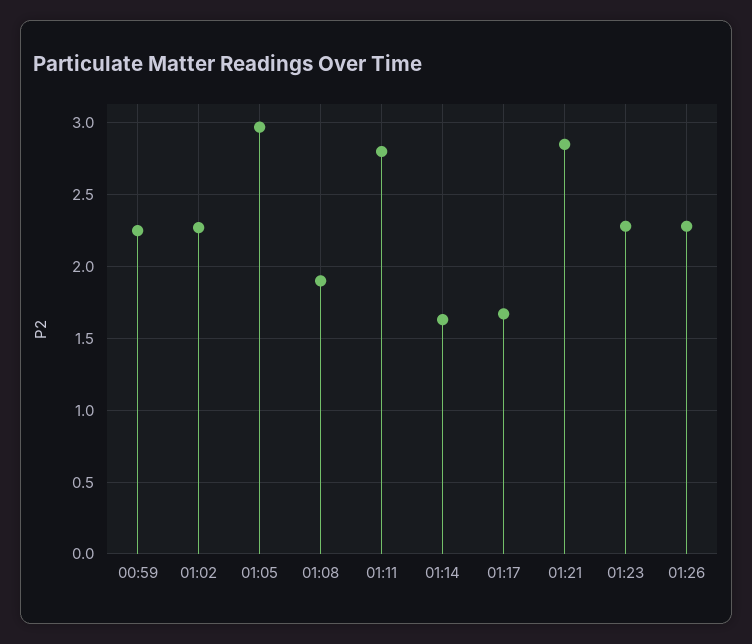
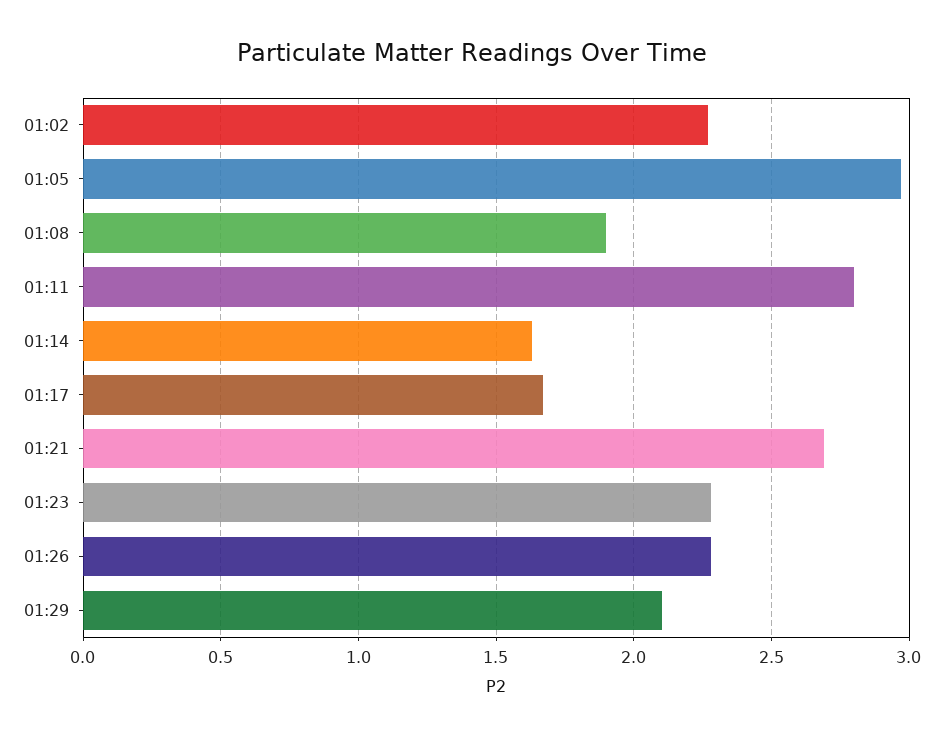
00:59: 2.25 -> none
01:21: 2.85 -> 2.7
01:29: none -> 2.1

